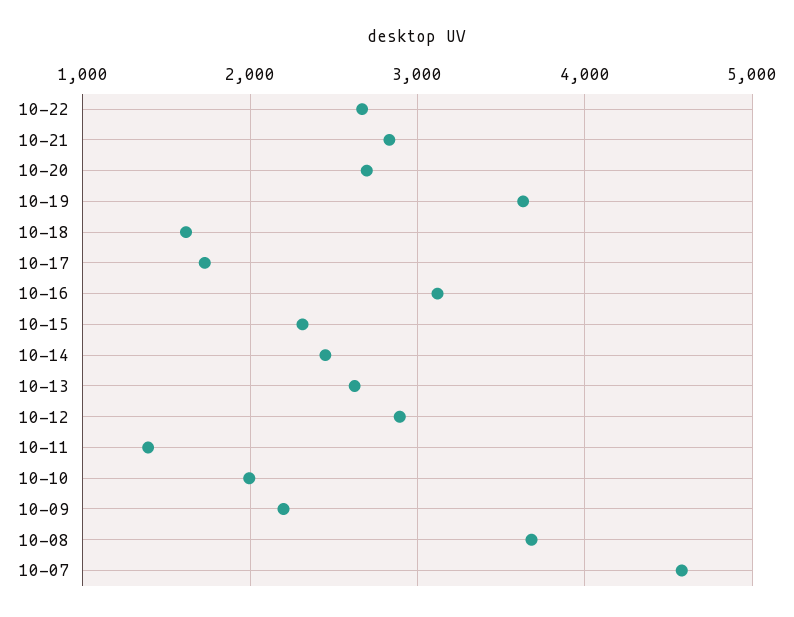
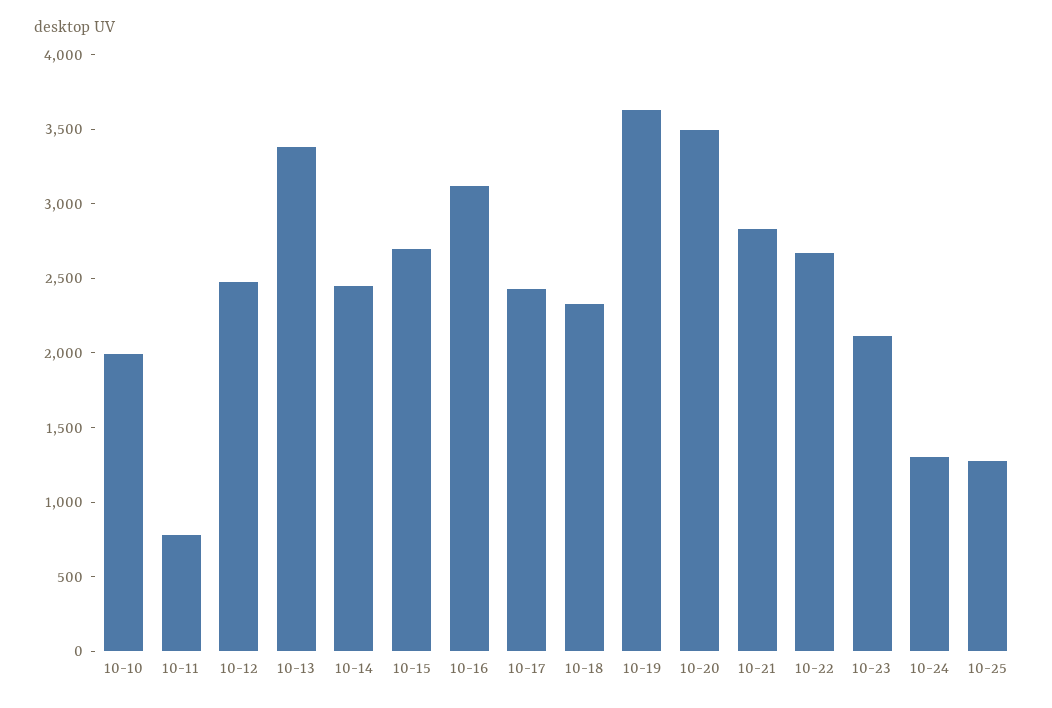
10-20: 2700 -> 3500
10-18: 1600 -> 2300
10-17: 1700 -> 2400
10-15: 2300 -> 2700
10-13: 2600 -> 3400
10-12: 2900 -> 2500
10-11: 1400 -> 800
10-09: 2200 -> none
10-08: 3700 -> none
10-07: 4600 -> none
10-23: none -> 2100
10-24: none -> 1300
10-25: none -> 1300

